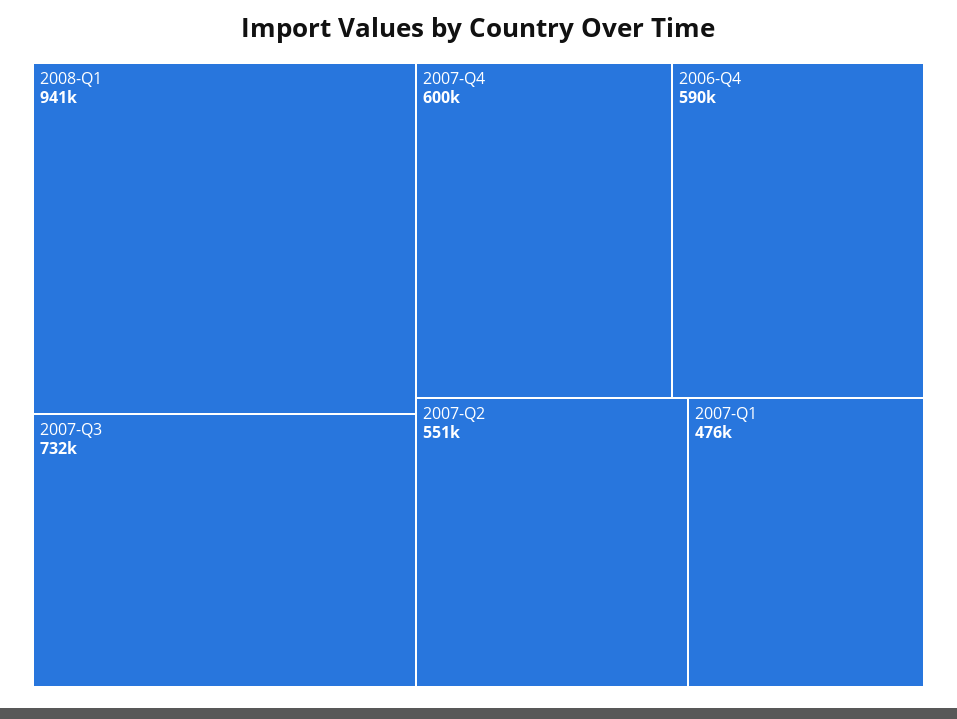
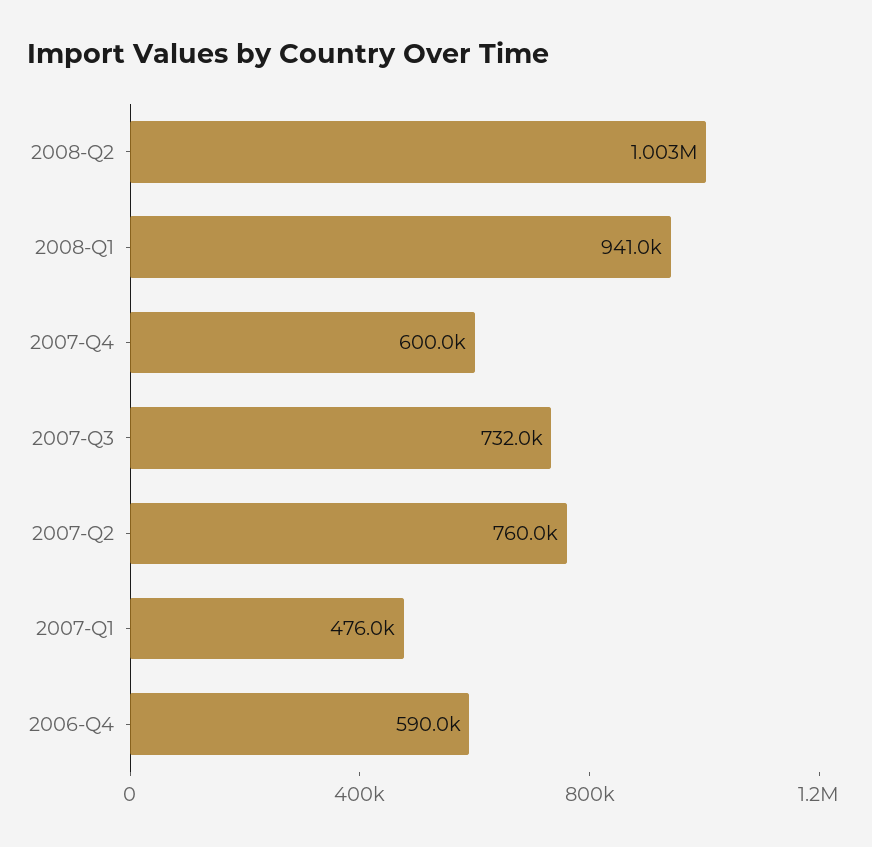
2007-Q2: 551000 -> 760000
2008-Q2: none -> 1003000

